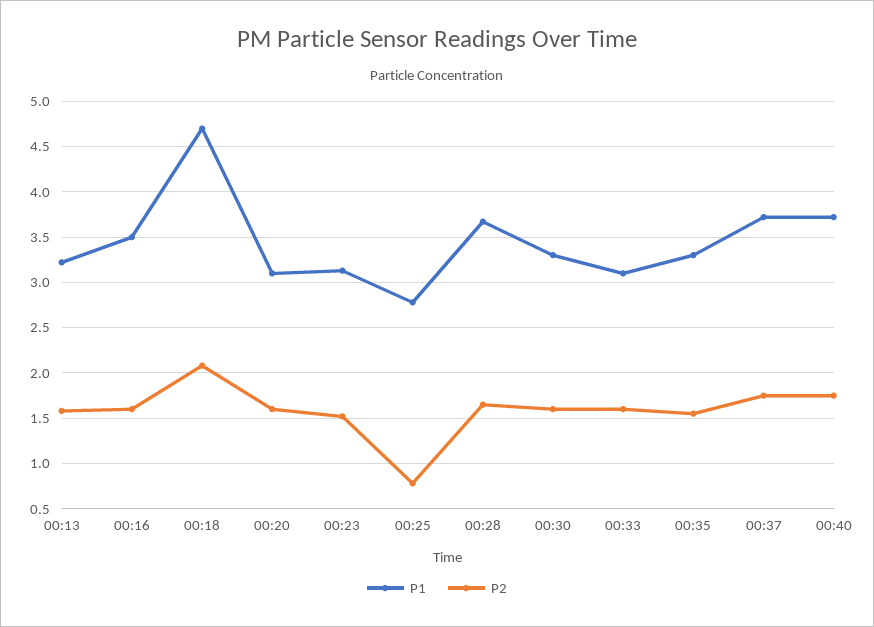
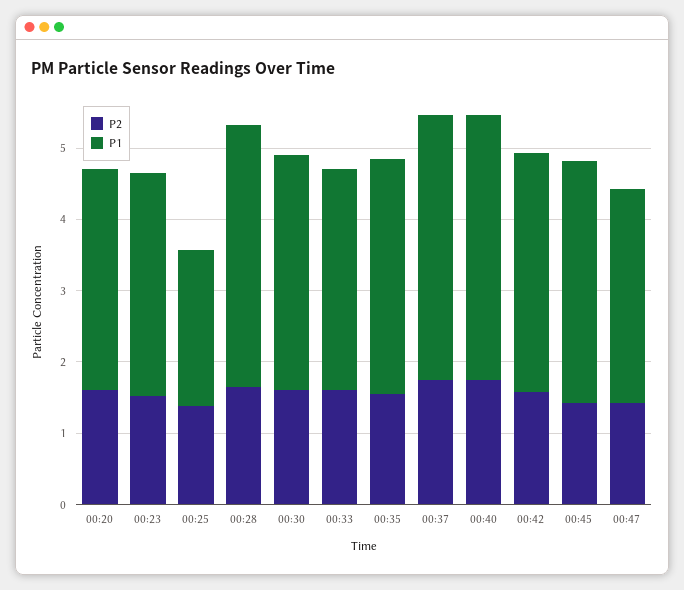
P1, 00:13: 3.2 -> none
P2, 00:13: 1.6 -> none
P1, 00:16: 3.5 -> none
P2, 00:16: 1.6 -> none
P1, 00:18: 4.7 -> none
P2, 00:18: 2.1 -> none
P1, 00:25: 2.8 -> 2.2
P2, 00:25: 0.8 -> 1.4
P2, 00:42: none -> 1.6
P1, 00:42: none -> 3.4
P2, 00:45: none -> 1.4
P1, 00:45: none -> 3.4
P2, 00:47: none -> 1.4
P1, 00:47: none -> 3

